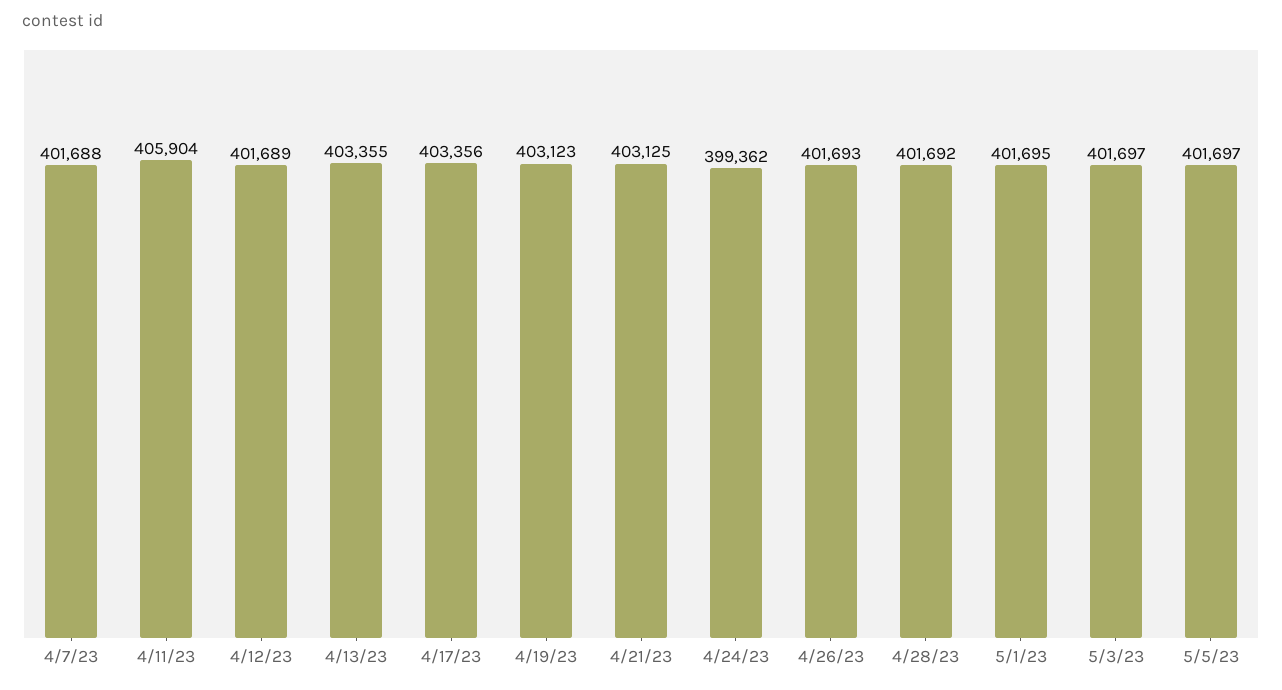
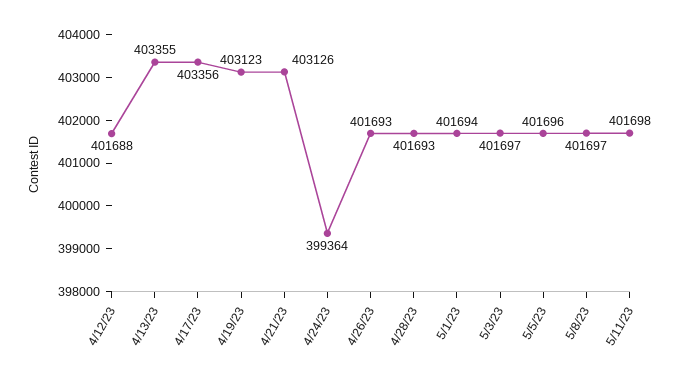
4/7/23: 401688 -> none
4/11/23: 405904 -> none
4/12/23: 401689 -> 401688
4/21/23: 403125 -> 403126
4/24/23: 399362 -> 399364
4/28/23: 401692 -> 401693
5/1/23: 401695 -> 401694
5/5/23: 401697 -> 401696
5/8/23: none -> 401697
5/11/23: none -> 401698

